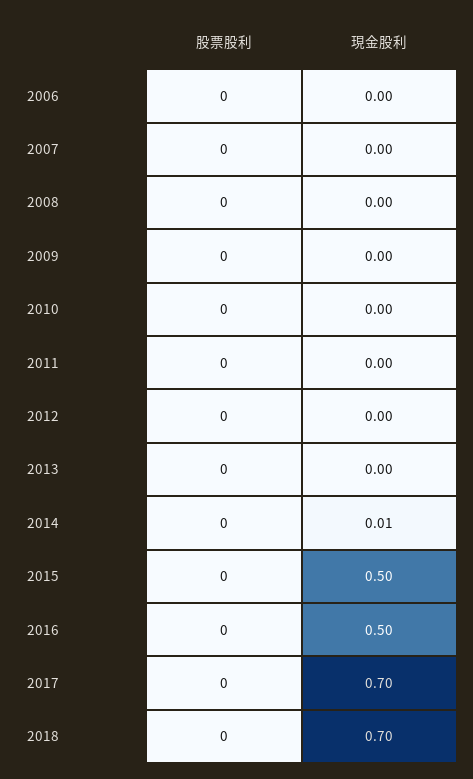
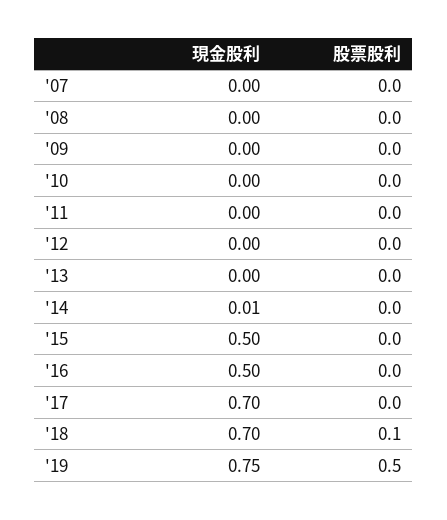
股票股利, 2006: 0 -> none
現金股利, 2006: 0 -> none
股票股利, 2018: 0 -> 0.1
現金股利, '19: none -> 0.75
股票股利, '19: none -> 0.5

